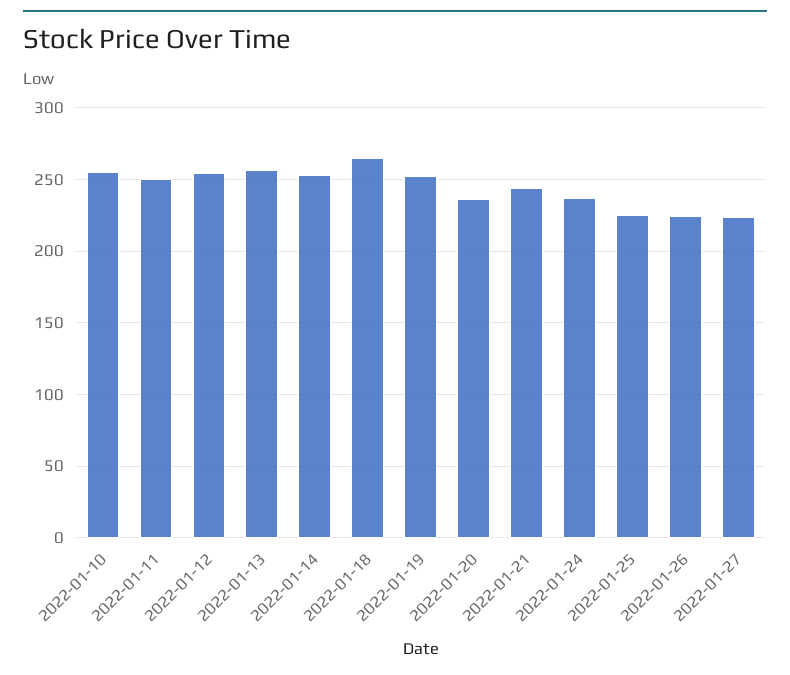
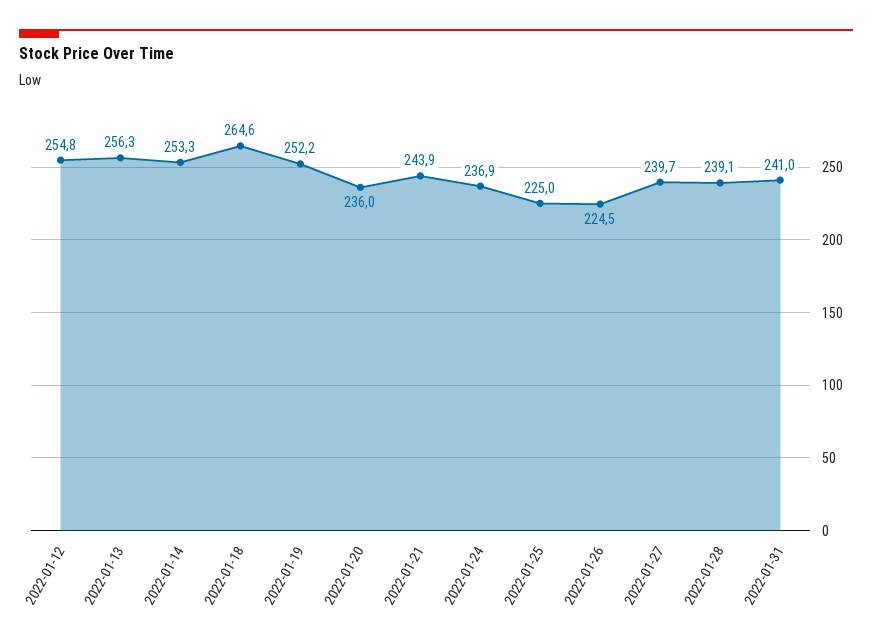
2022-01-10: 255 -> none
2022-01-11: 250 -> none
2022-01-27: 225 -> 239.7
2022-01-28: none -> 239.1
2022-01-31: none -> 241

